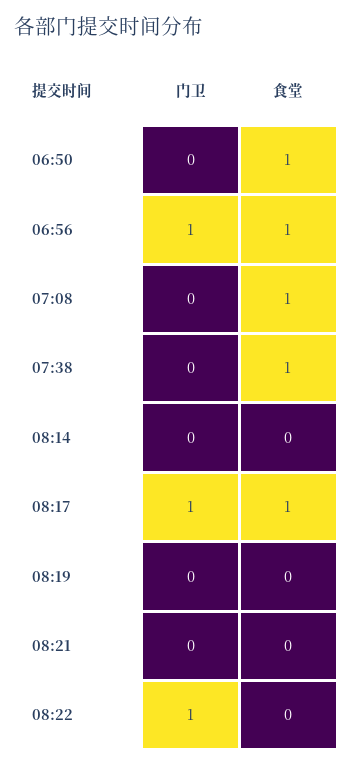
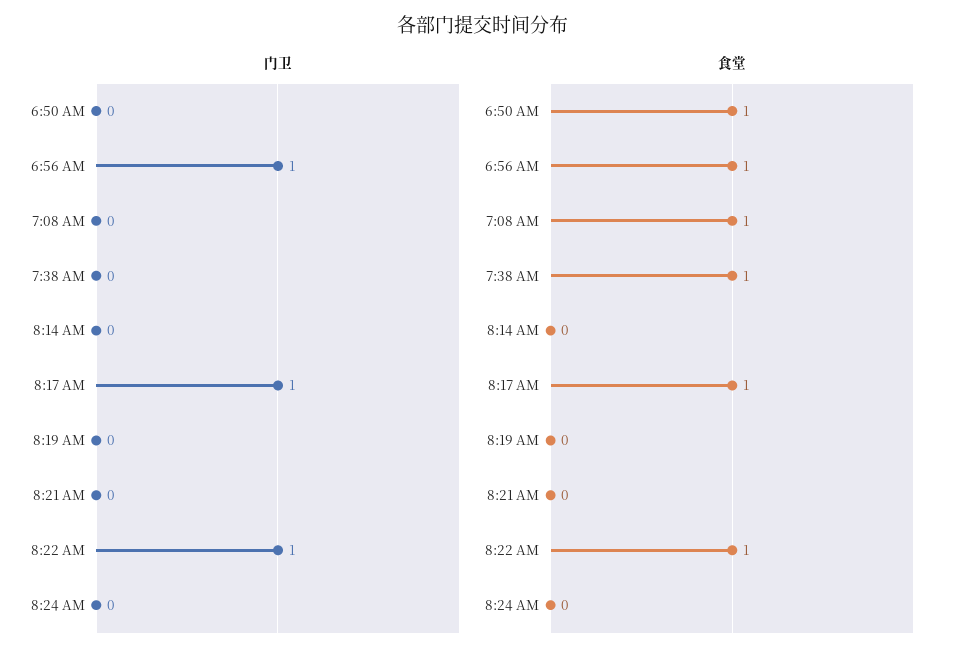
食堂, 08:22: 0 -> 1
门卫, 8:24 AM: none -> 0
食堂, 8:24 AM: none -> 0

